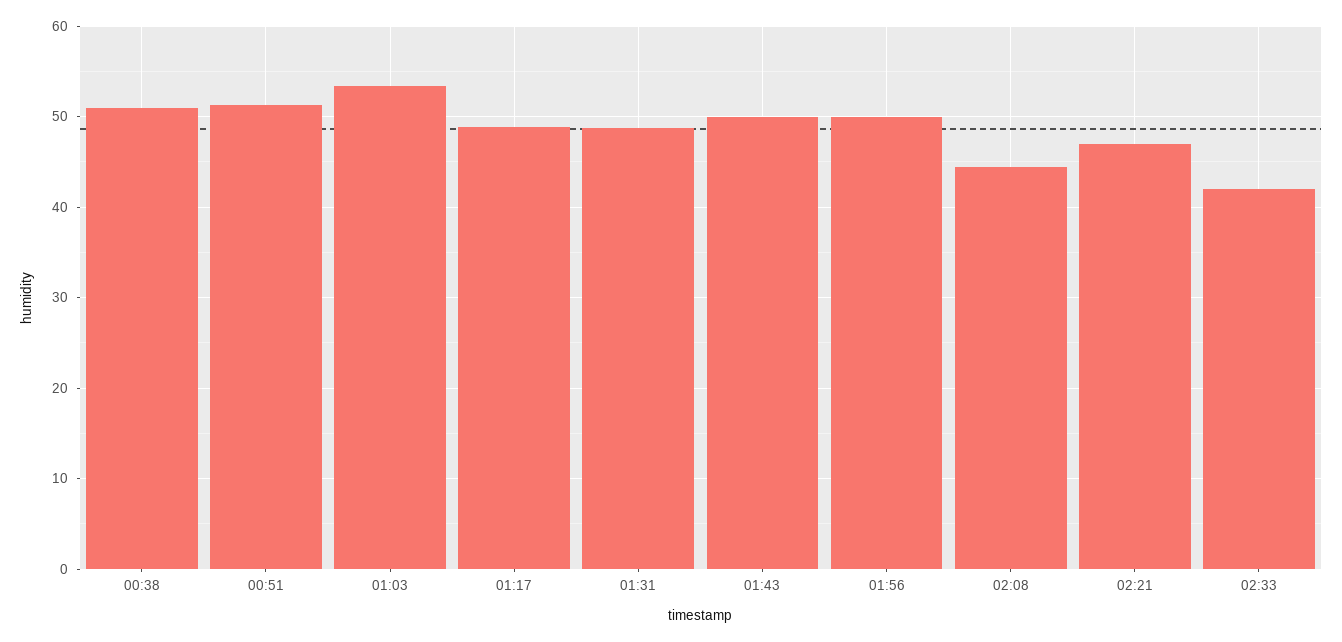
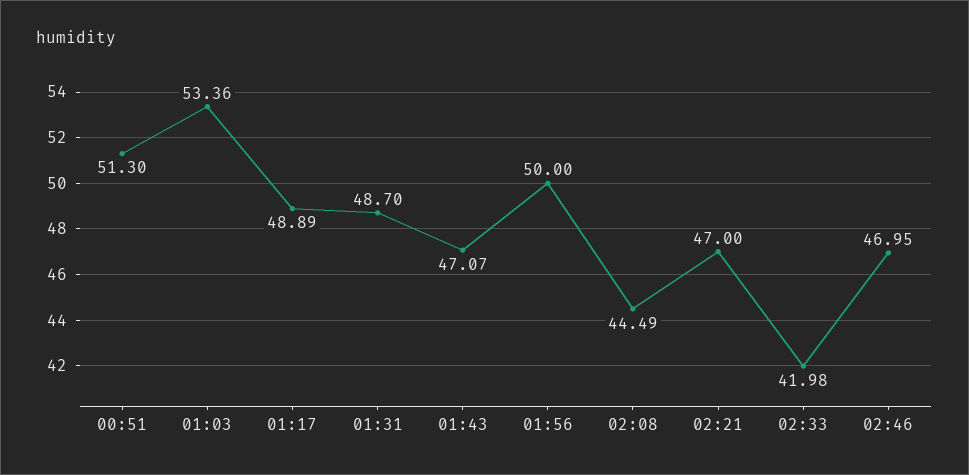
00:38: 51 -> none
01:43: 50 -> 47.07
02:46: none -> 46.95

